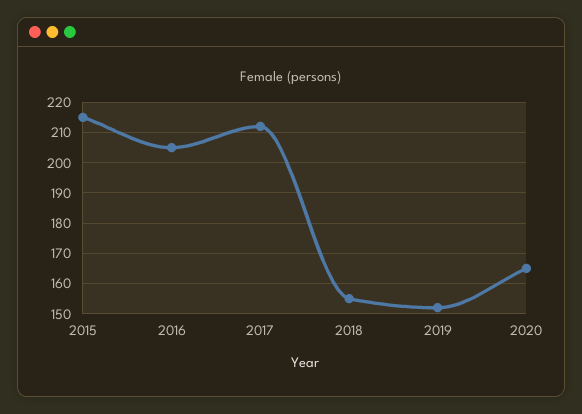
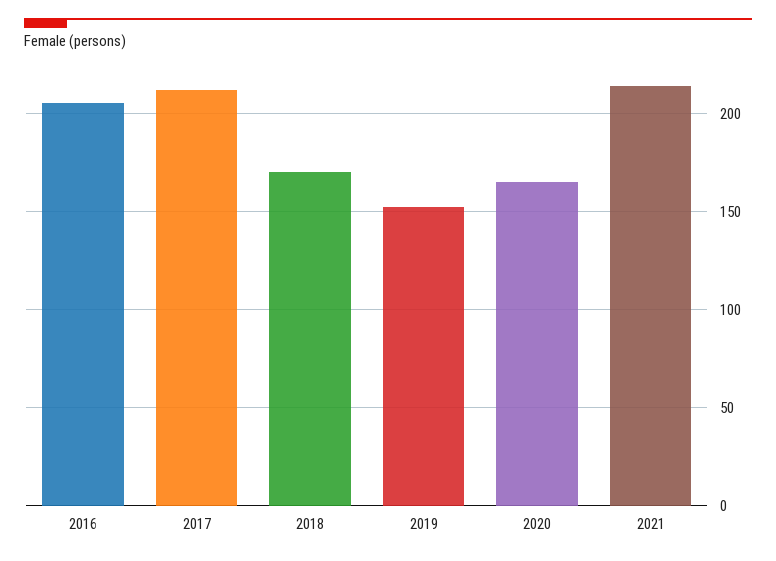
2015: 215 -> none
2018: 155 -> 170
2021: none -> 215

